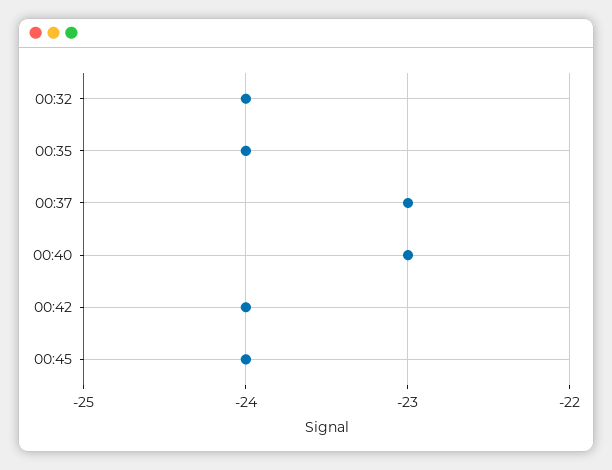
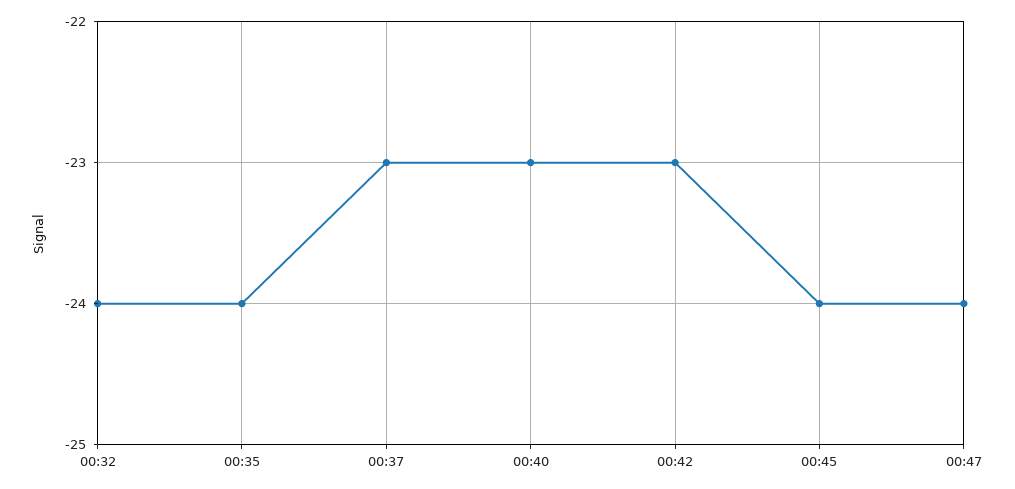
00:42: -24 -> -23
00:47: none -> -24

